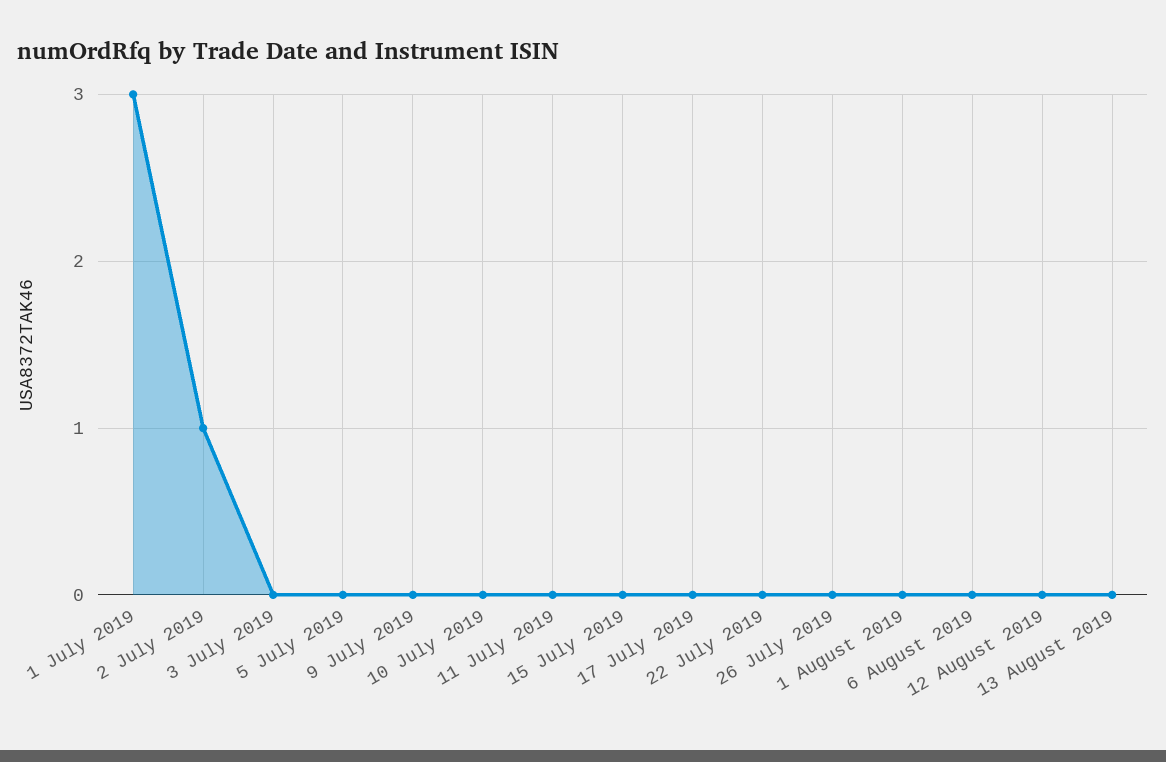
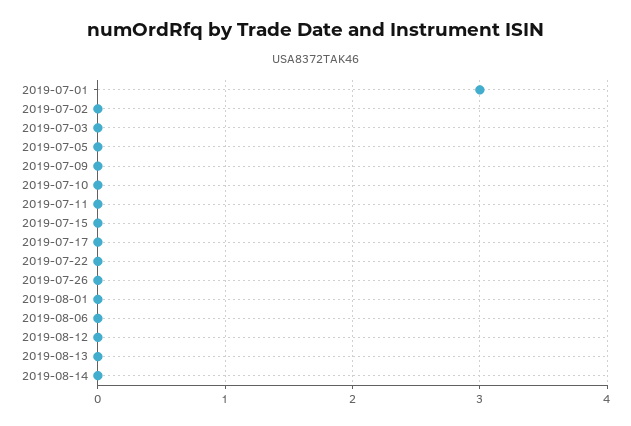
2 July 2019: 1 -> 0
2019-08-14: none -> 0

